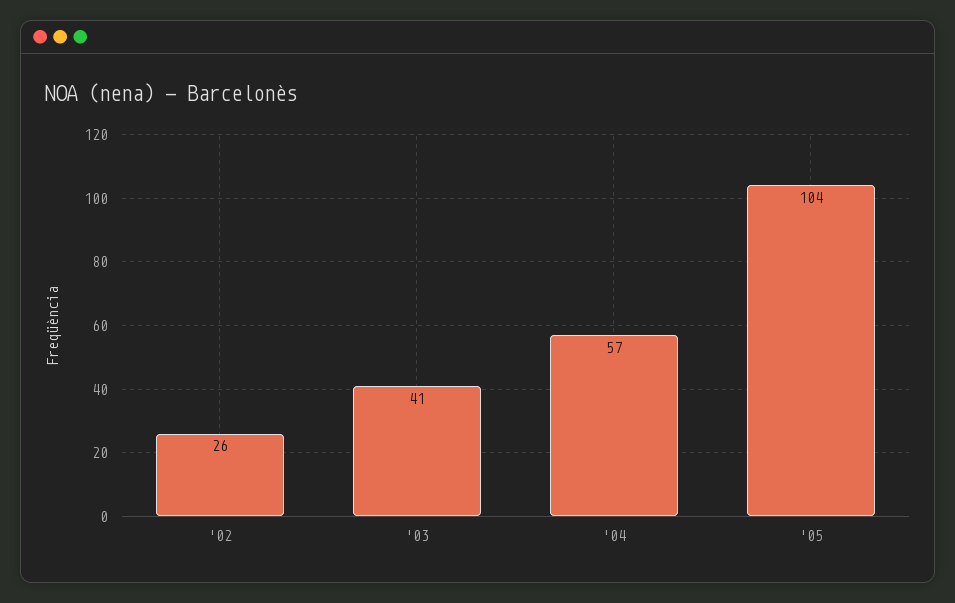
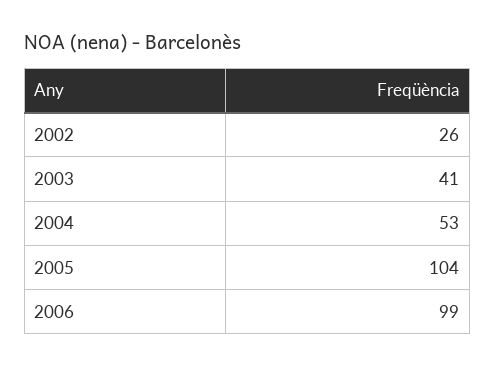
'04: 57 -> 53
2006: none -> 99

